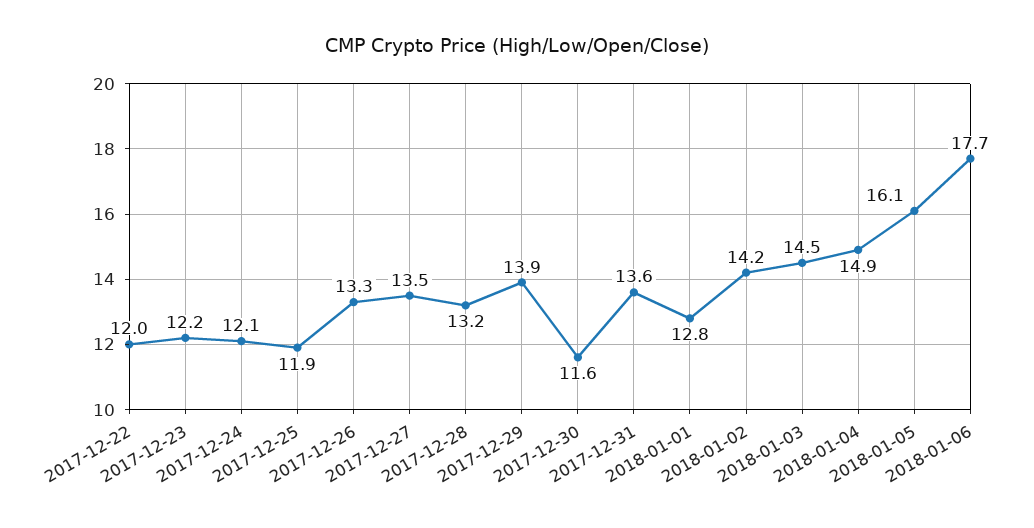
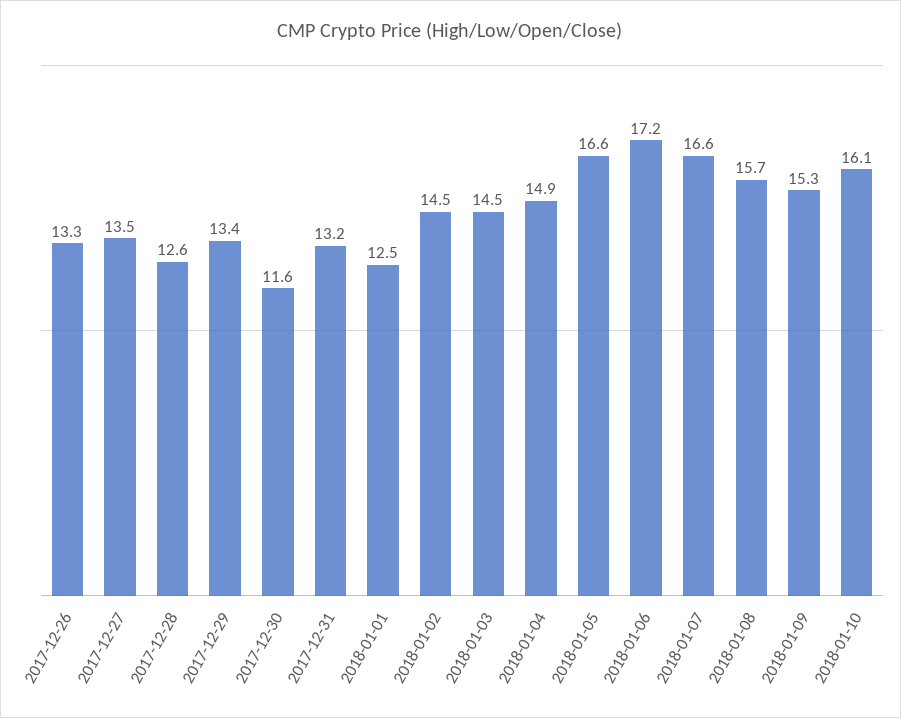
2017-12-22: 12 -> none
2017-12-23: 12.2 -> none
2017-12-24: 12.1 -> none
2017-12-25: 11.9 -> none
2017-12-28: 13.2 -> 12.6
2017-12-29: 13.9 -> 13.4
2017-12-31: 13.6 -> 13.2
2018-01-01: 12.8 -> 12.5
2018-01-02: 14.2 -> 14.5
2018-01-05: 16.1 -> 16.6
2018-01-06: 17.7 -> 17.2
2018-01-07: none -> 16.6
2018-01-08: none -> 15.7
2018-01-09: none -> 15.3
2018-01-10: none -> 16.1

